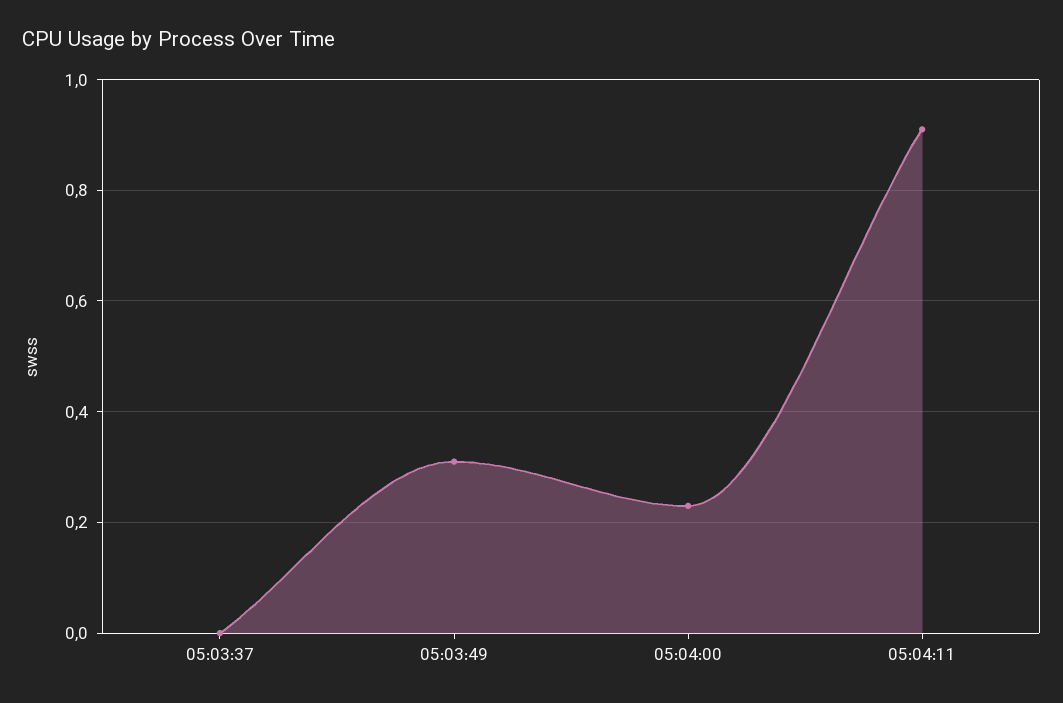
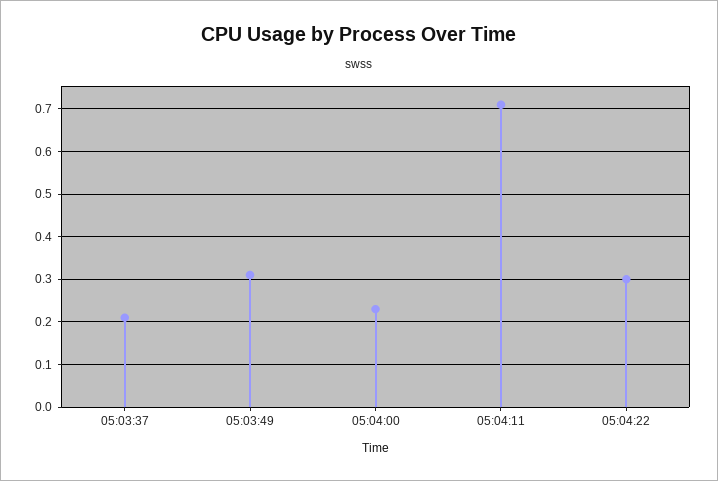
05:03:37: 0 -> 0.2
05:04:11: 0.9 -> 0.7
05:04:22: none -> 0.3

